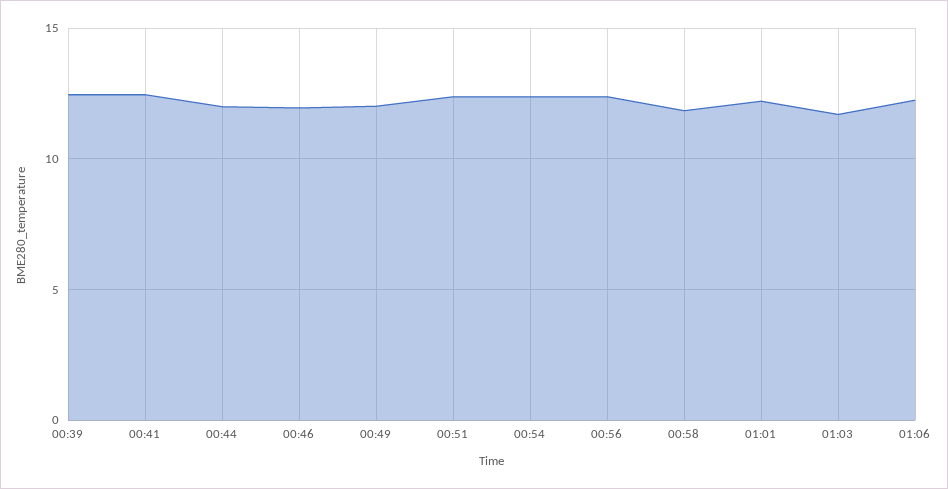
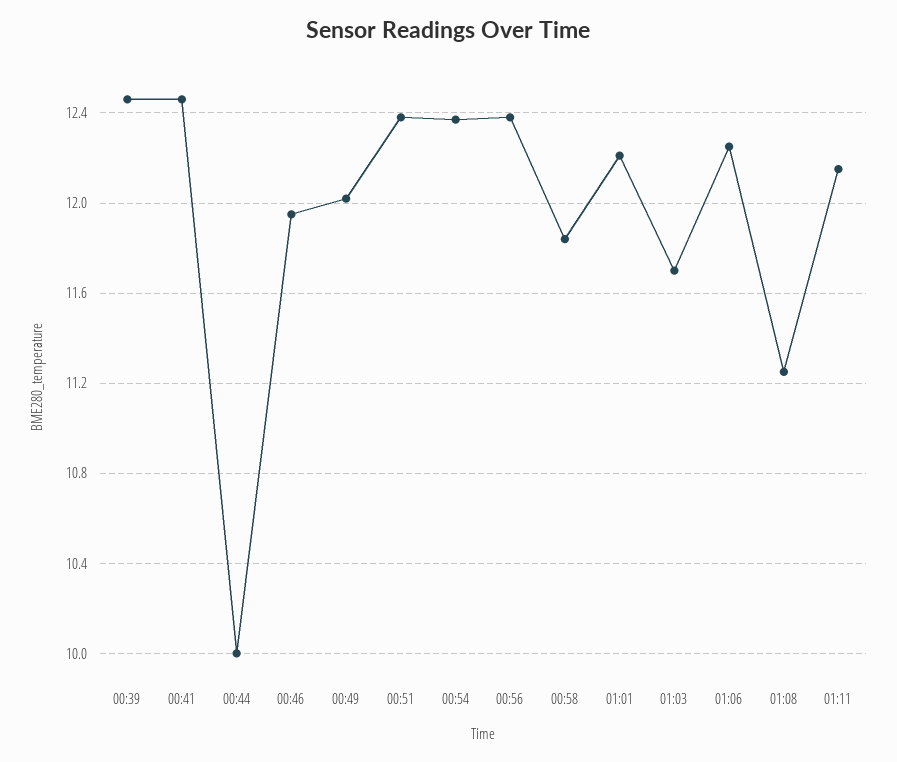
00:44: 12 -> 10
01:08: none -> 11.25
01:11: none -> 12.15

